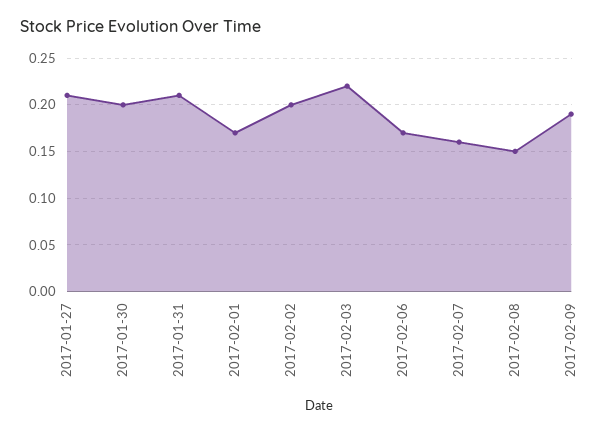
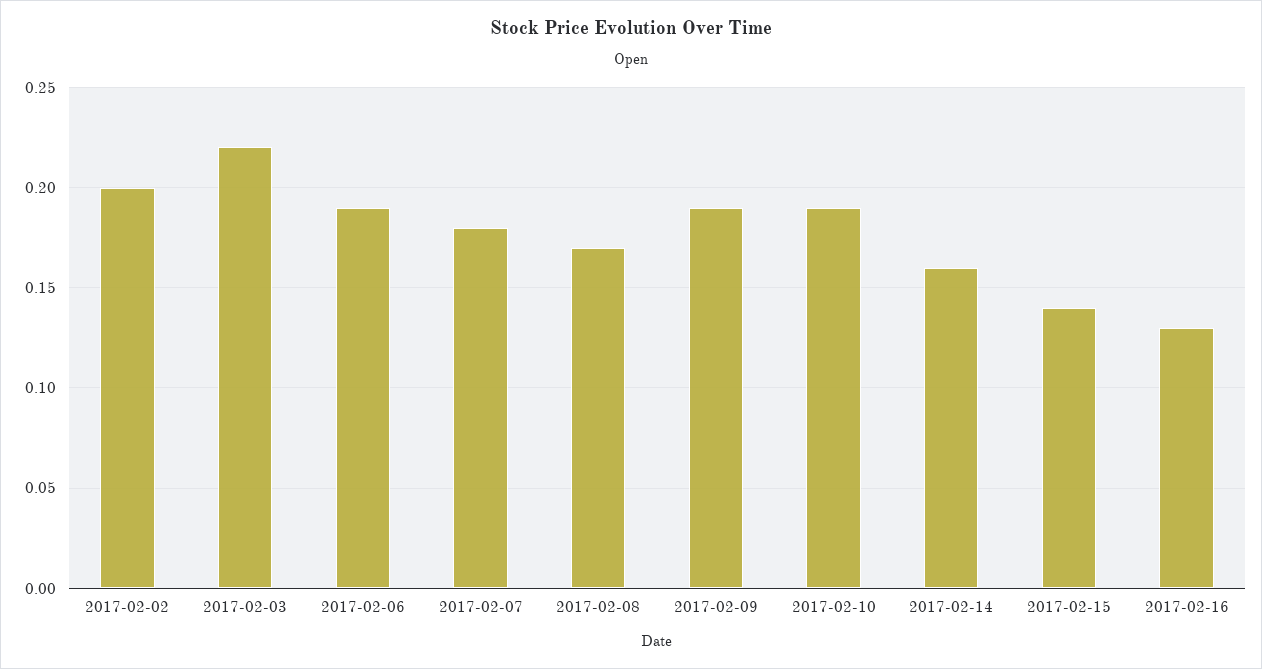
2017-01-27: 0.21 -> none
2017-01-30: 0.2 -> none
2017-01-31: 0.21 -> none
2017-02-01: 0.17 -> none
2017-02-06: 0.17 -> 0.19
2017-02-07: 0.16 -> 0.18
2017-02-08: 0.15 -> 0.17
2017-02-10: none -> 0.19
2017-02-14: none -> 0.16
2017-02-15: none -> 0.14
2017-02-16: none -> 0.13

